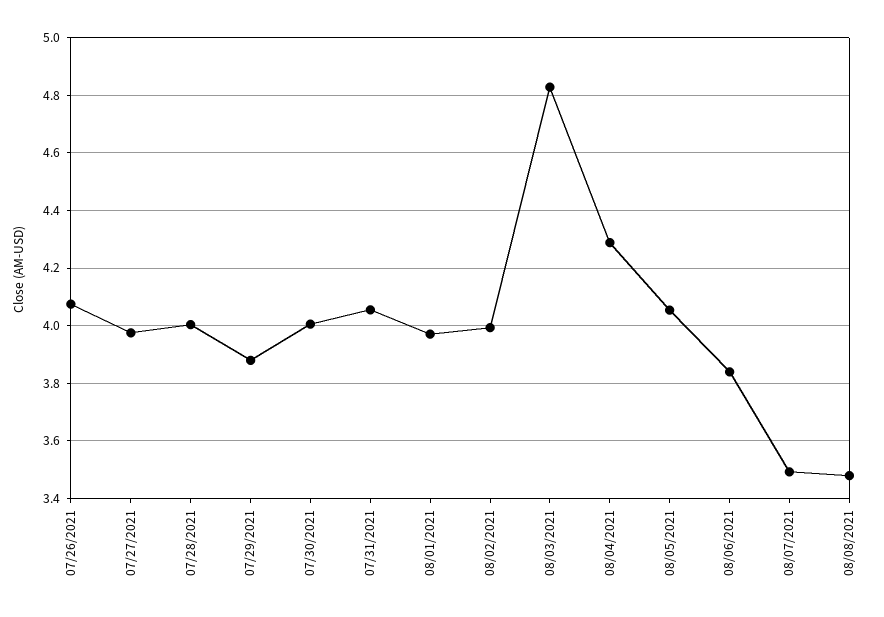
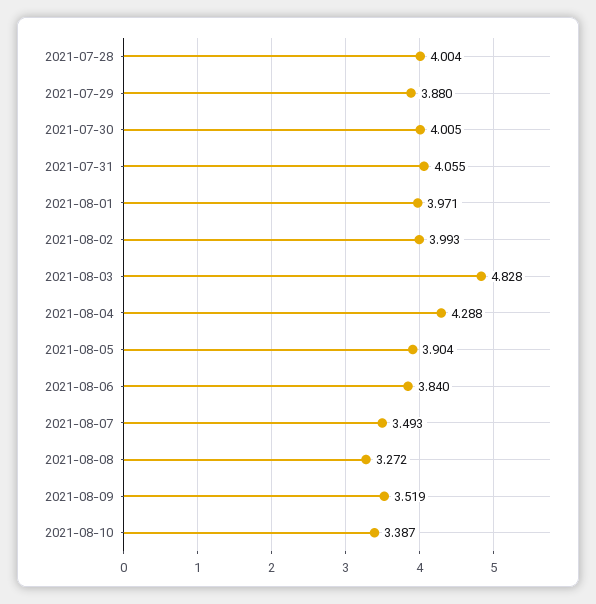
07/26/2021: 4.075 -> none
07/27/2021: 3.975 -> none
08/05/2021: 4.05 -> 3.904
08/08/2021: 3.475 -> 3.272
2021-08-09: none -> 3.519
2021-08-10: none -> 3.387

